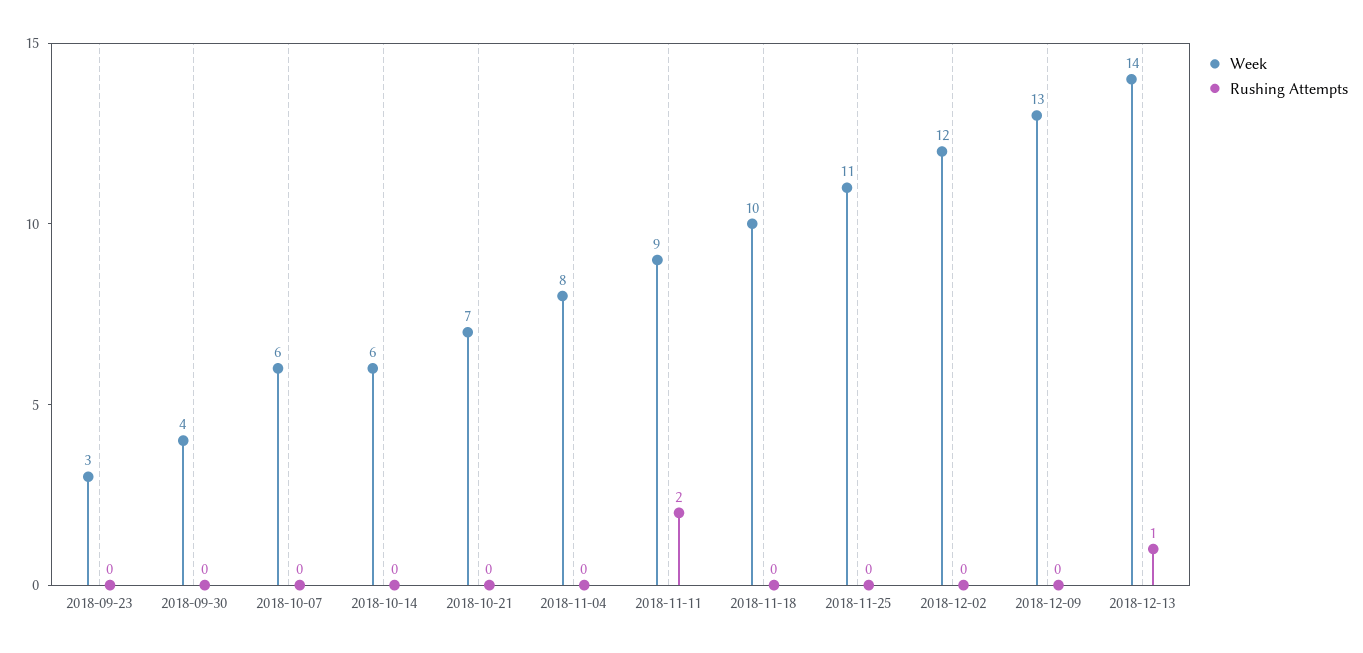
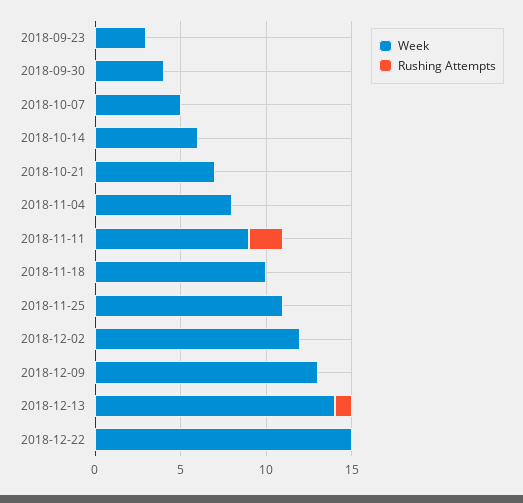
Week, 2018-10-07: 6 -> 5
Week, 2018-12-22: none -> 15
Rushing Attempts, 2018-12-22: none -> 0

